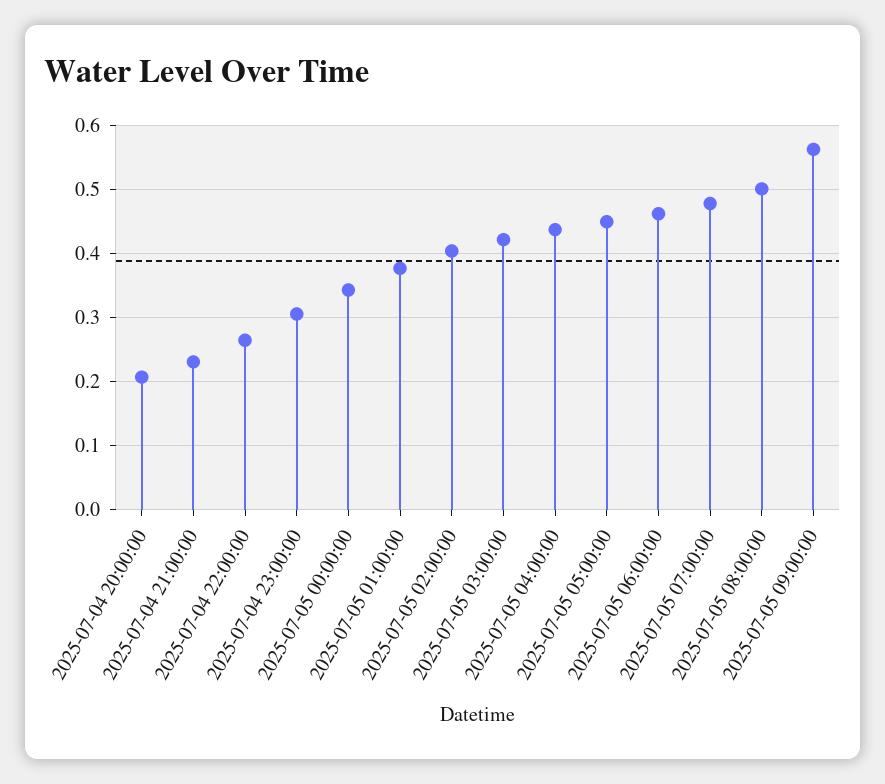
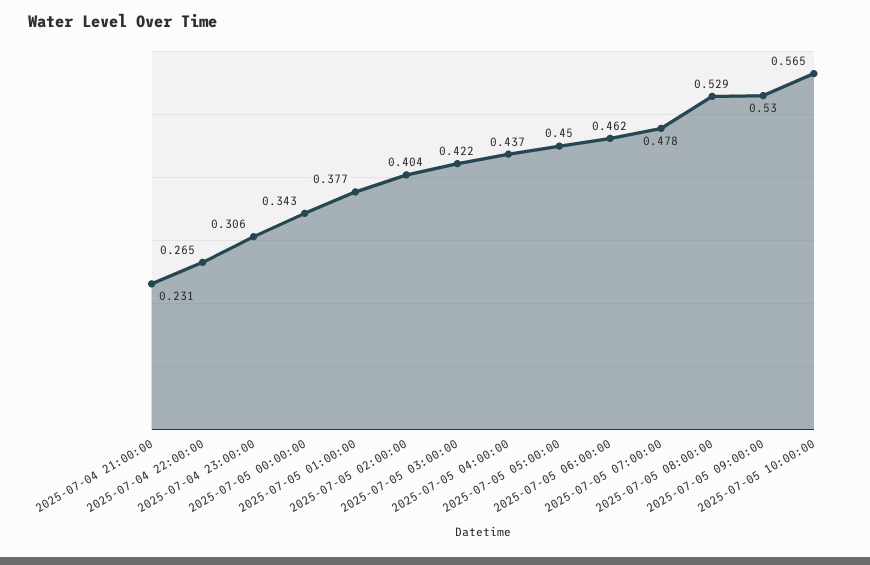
2025-07-04 20:00:00: 0.21 -> none
2025-07-05 08:00:00: 0.5 -> 0.529
2025-07-05 09:00:00: 0.56 -> 0.53
2025-07-05 10:00:00: none -> 0.565

